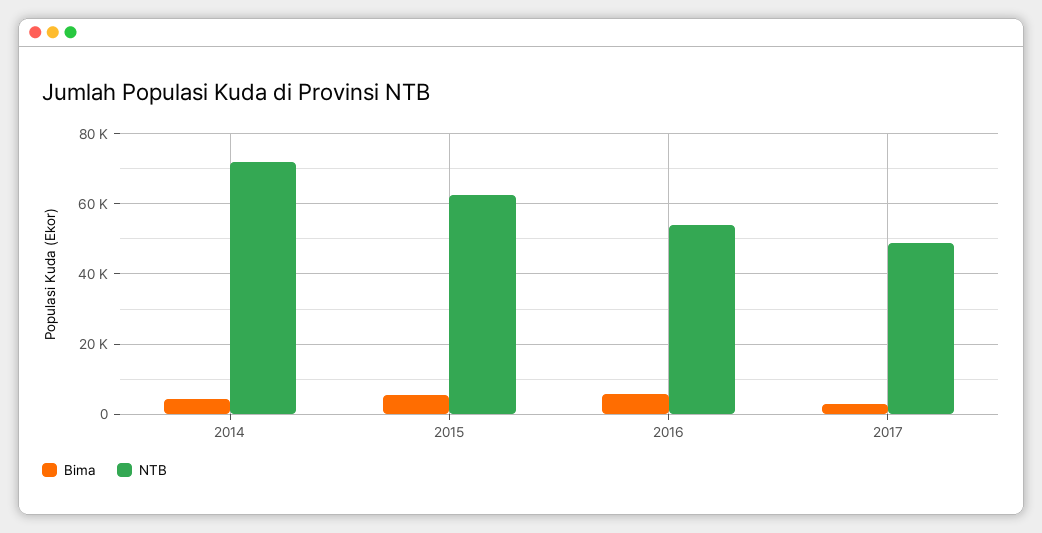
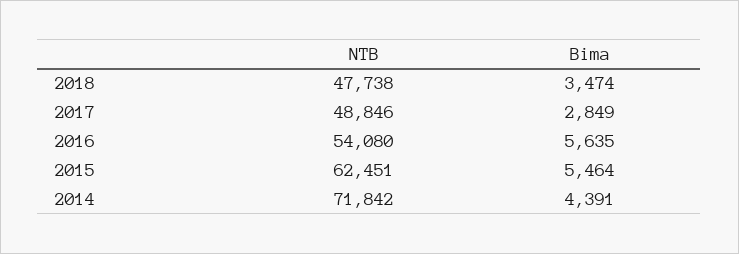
NTB, 2018: none -> 47738
Bima, 2018: none -> 3474

